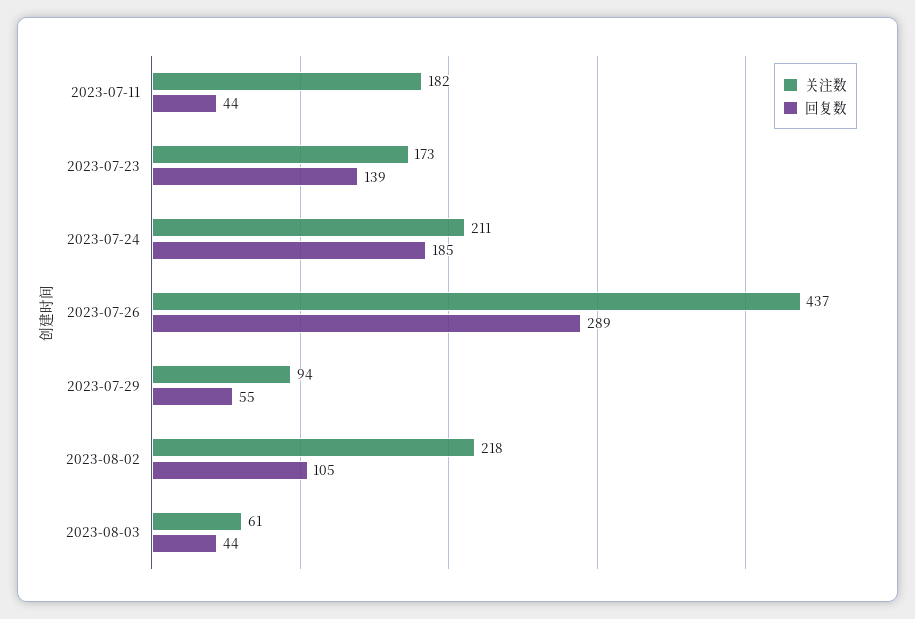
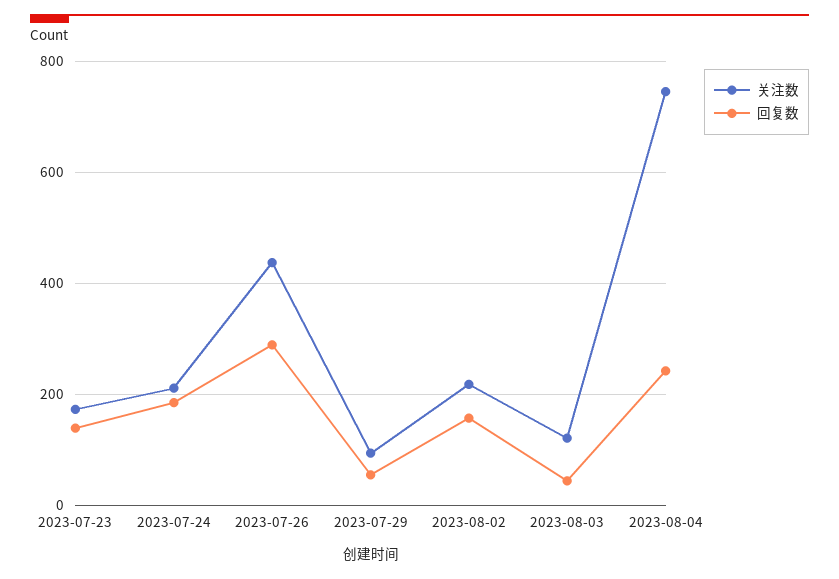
关注数, 2023-07-11: 182 -> none
回复数, 2023-07-11: 44 -> none
回复数, 2023-08-02: 105 -> 160
关注数, 2023-08-03: 61 -> 120
关注数, 2023-08-04: none -> 740
回复数, 2023-08-04: none -> 240

